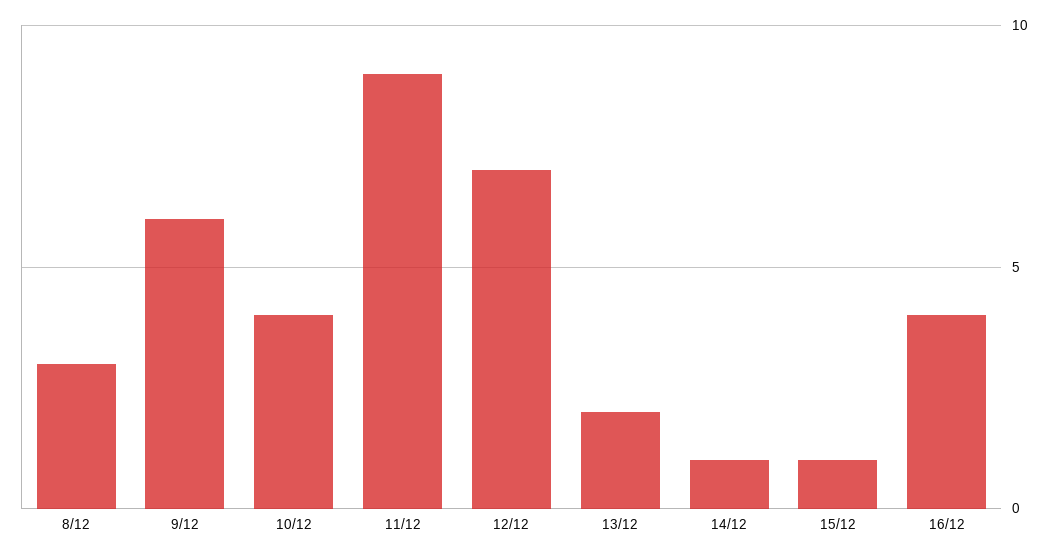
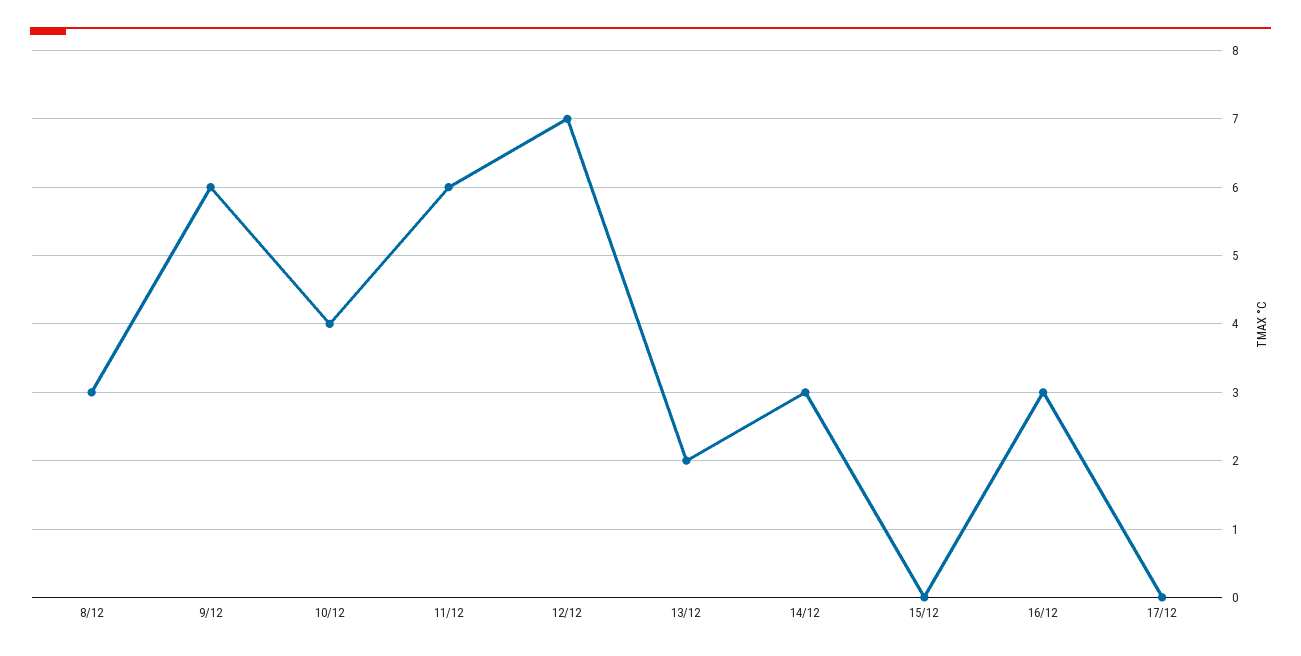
11/12: 9 -> 6
14/12: 1 -> 3
15/12: 1 -> 0
16/12: 4 -> 3
17/12: none -> 0

